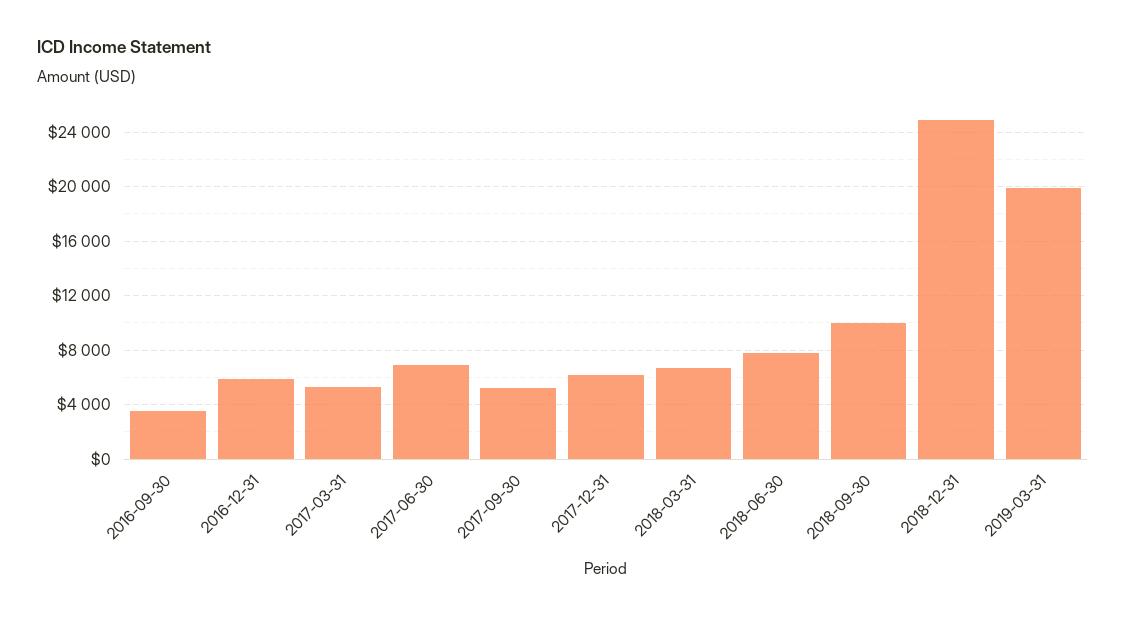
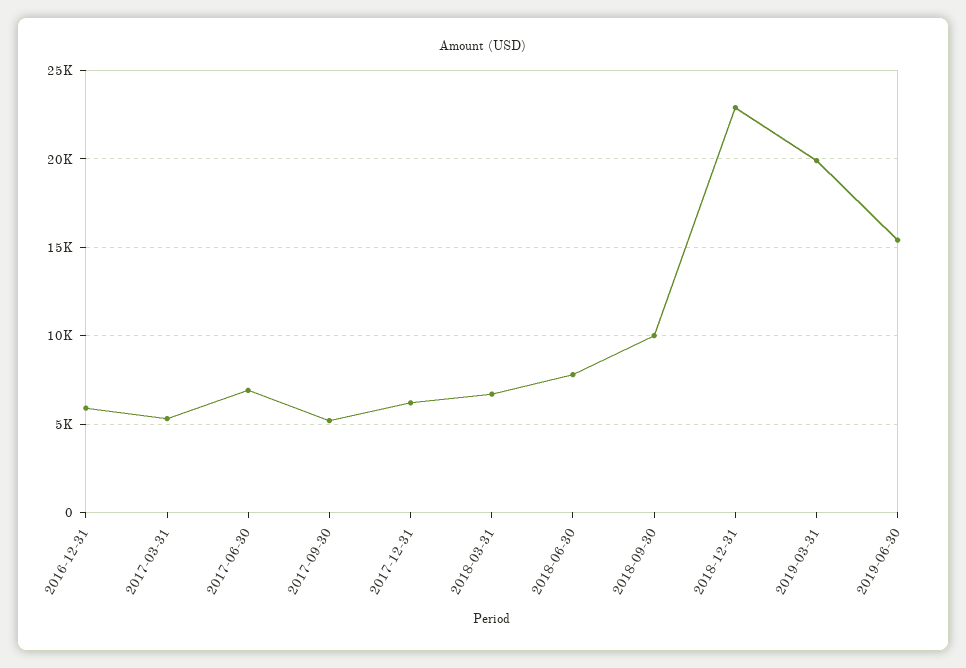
2016-09-30: 3500 -> none
2018-12-31: 25000 -> 23000
2019-06-30: none -> 15500

